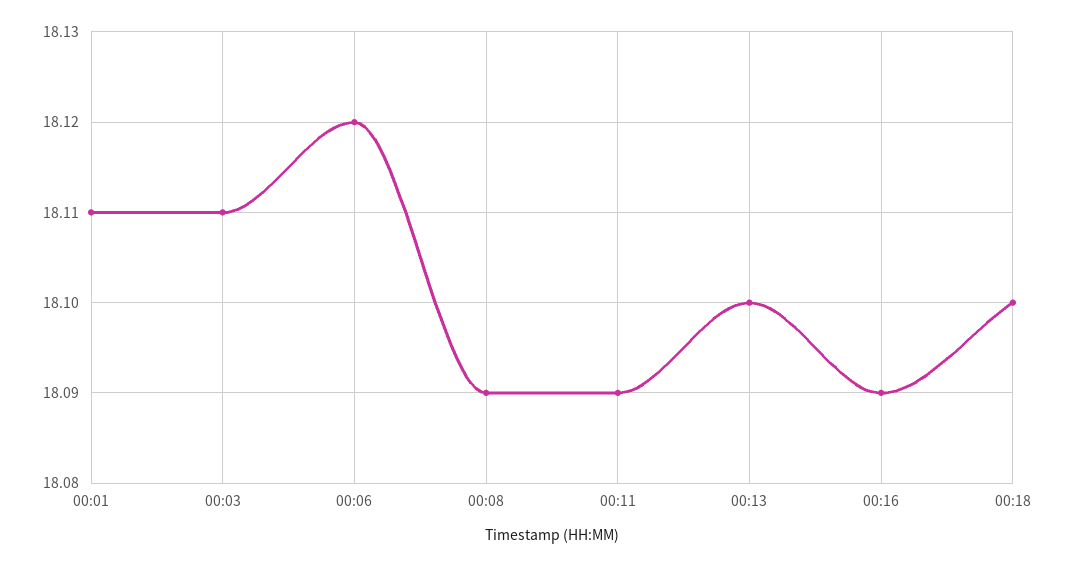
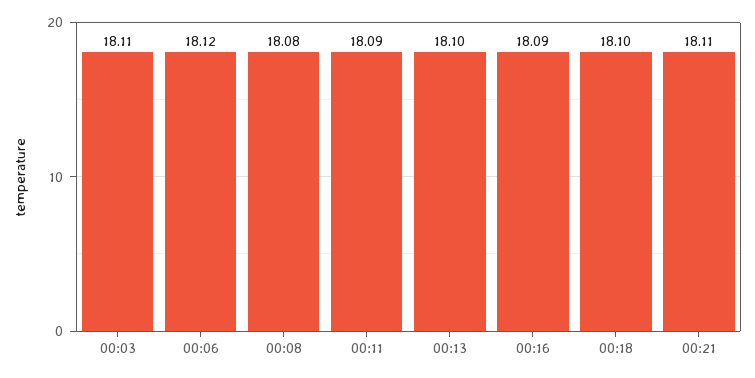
00:01: 18.11 -> none
00:08: 18.09 -> 18.08
00:21: none -> 18.11

